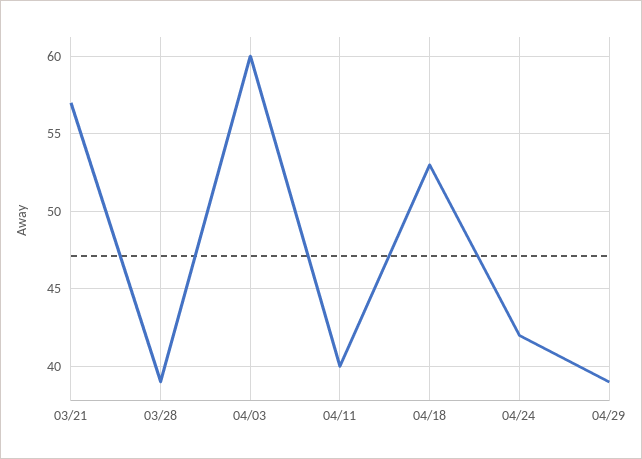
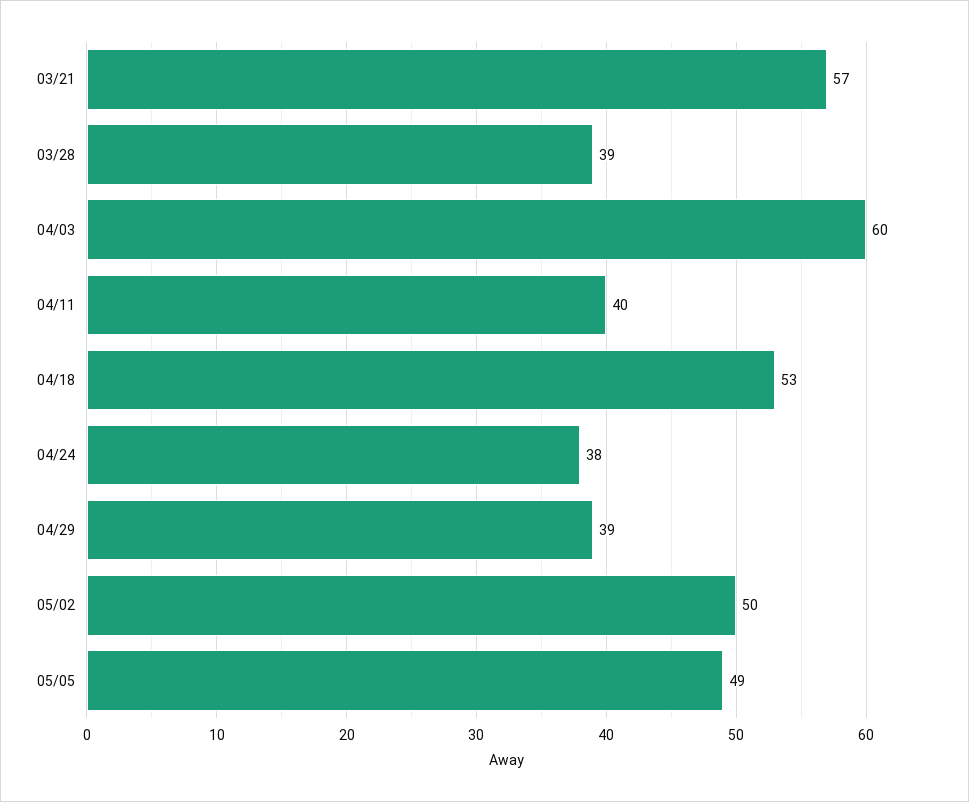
04/24: 42 -> 38
05/02: none -> 50
05/05: none -> 49

